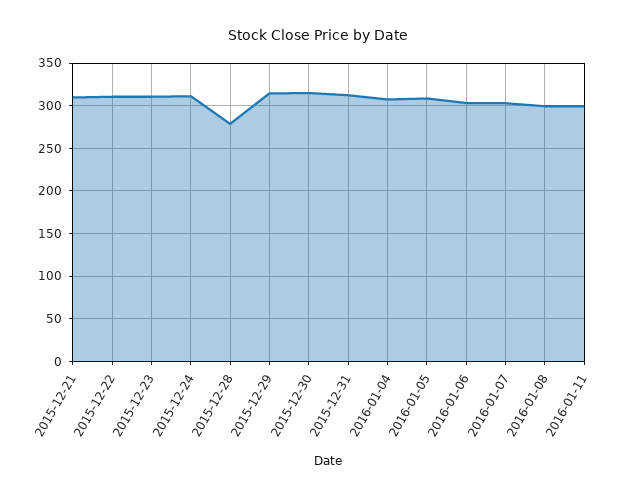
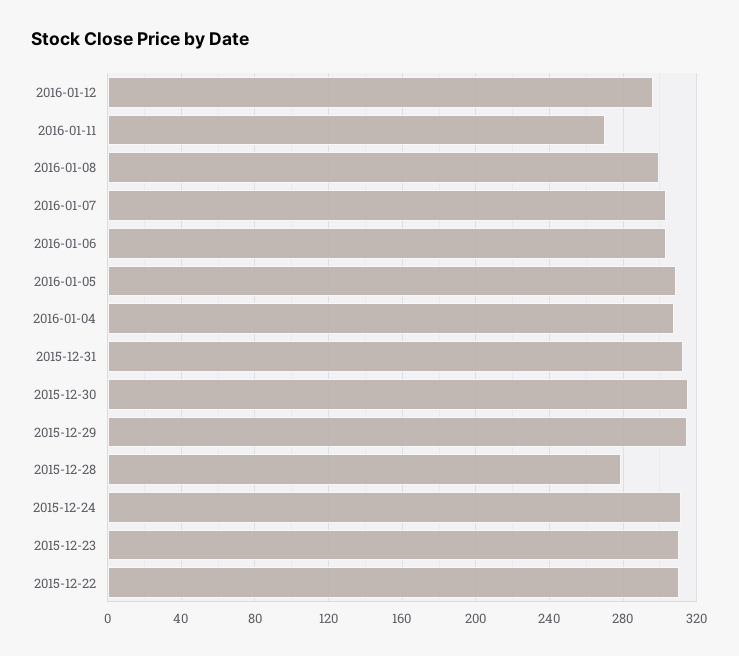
2015-12-21: 310 -> none
2016-01-11: 300 -> 270
2016-01-12: none -> 295

